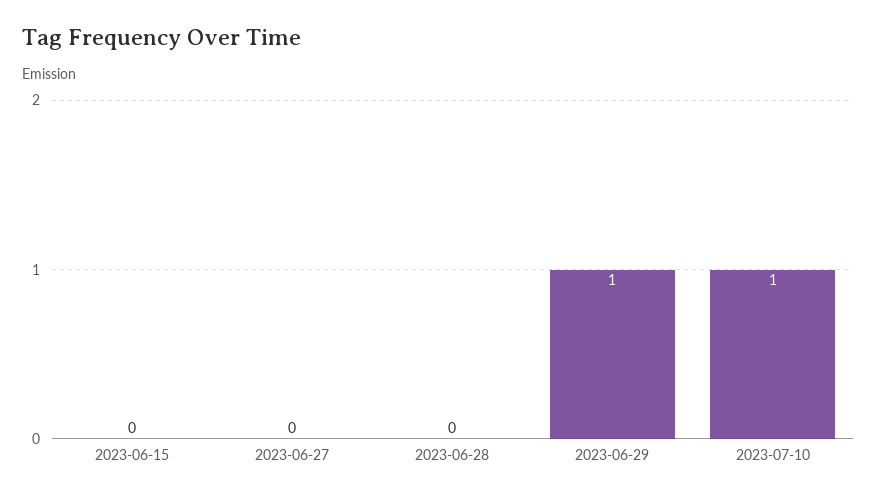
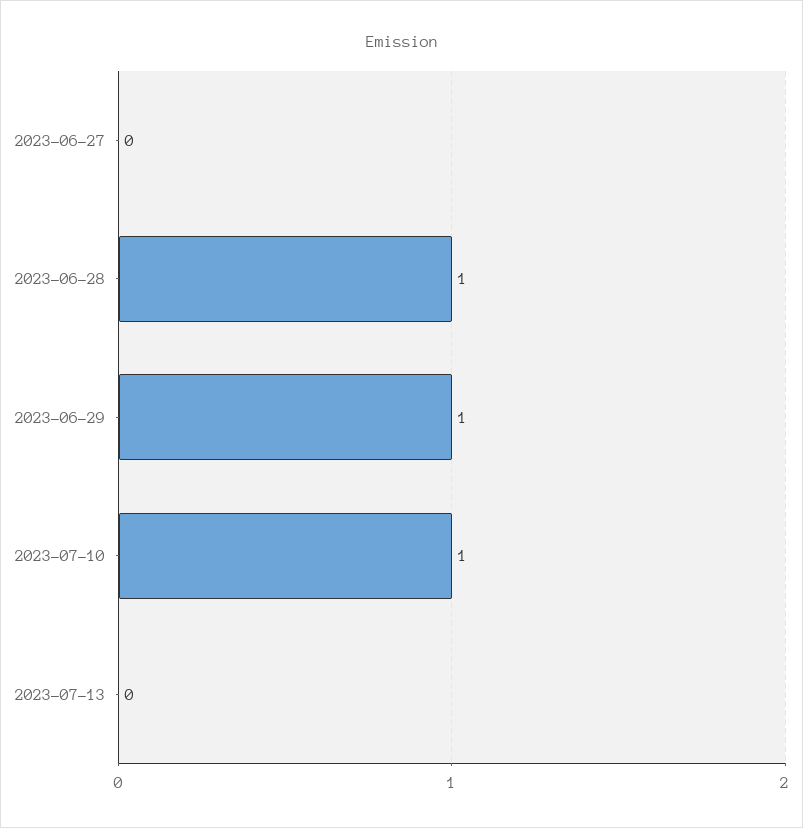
2023-06-15: 0 -> none
2023-06-28: 0 -> 1
2023-07-13: none -> 0

